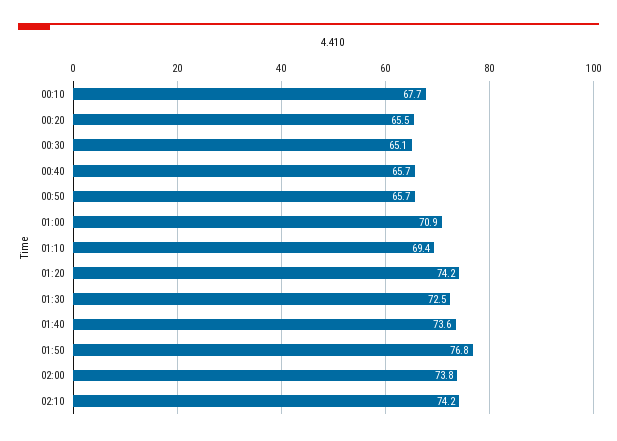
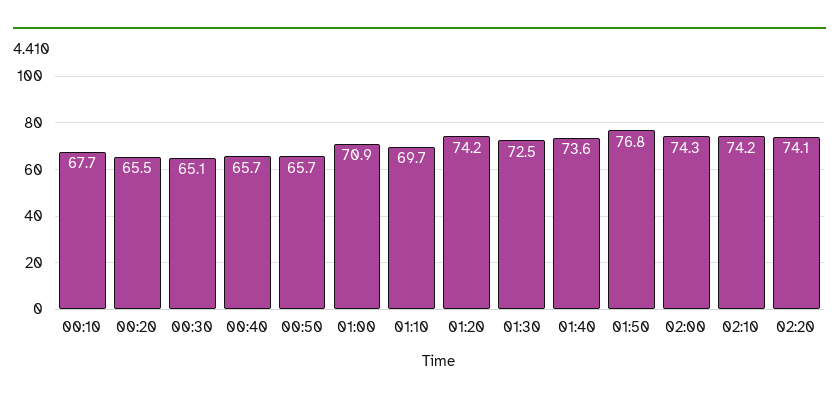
01:10: 69.4 -> 69.7
02:00: 73.8 -> 74.3
02:20: none -> 74.1

